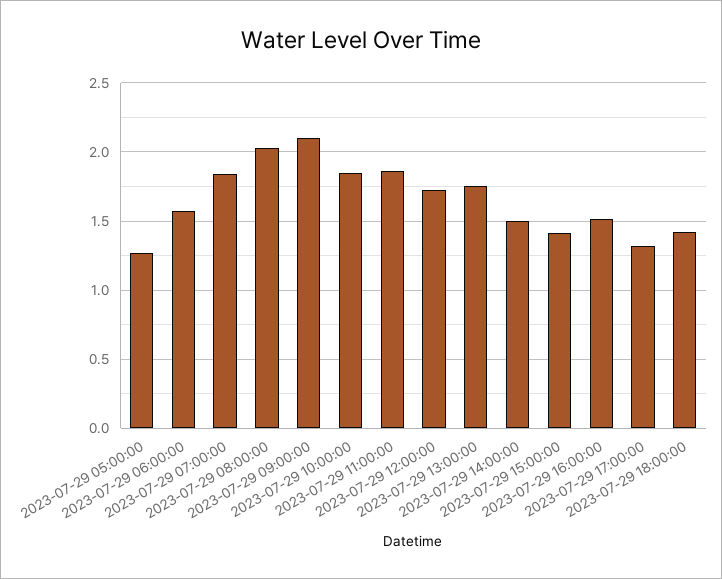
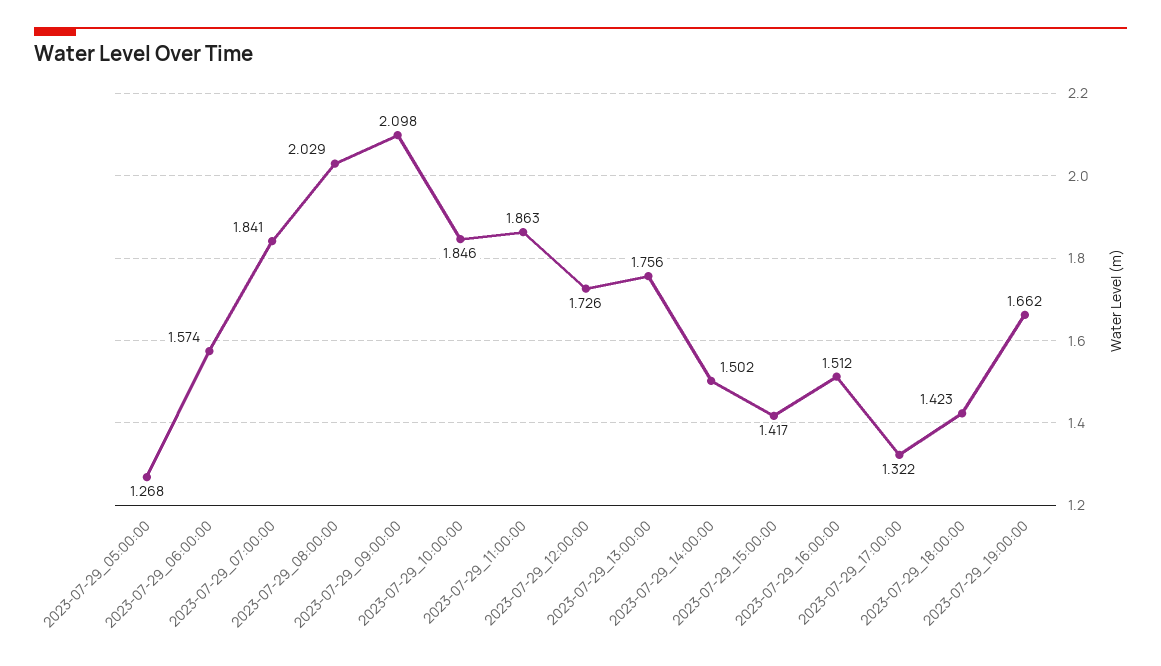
2023-07-29_19:00:00: none -> 1.662

